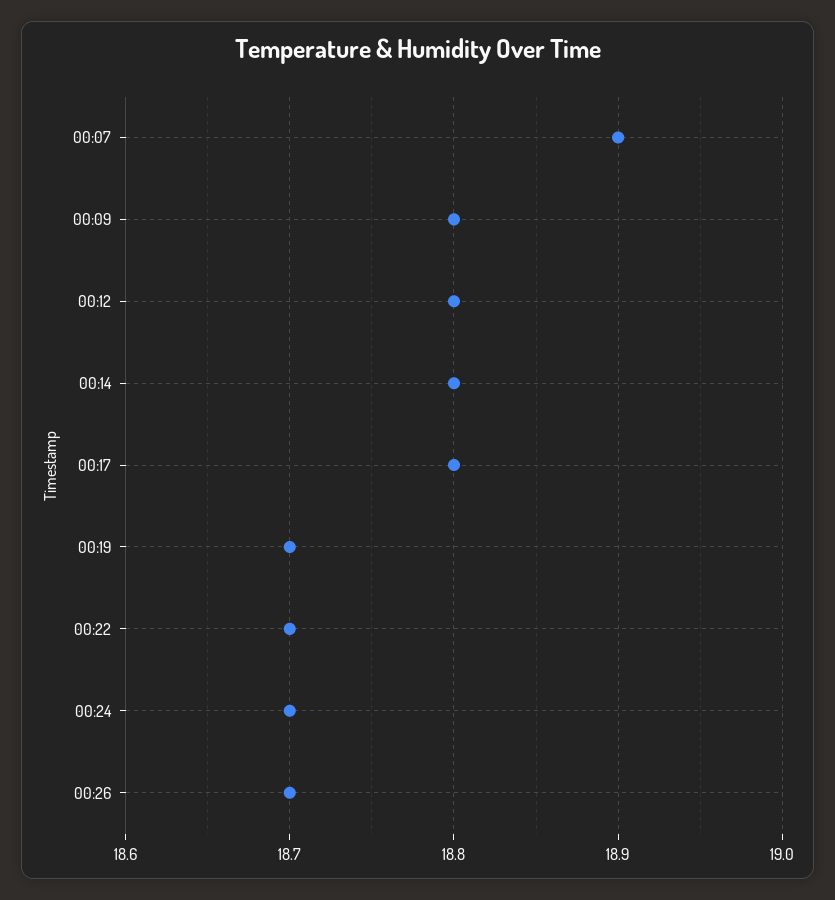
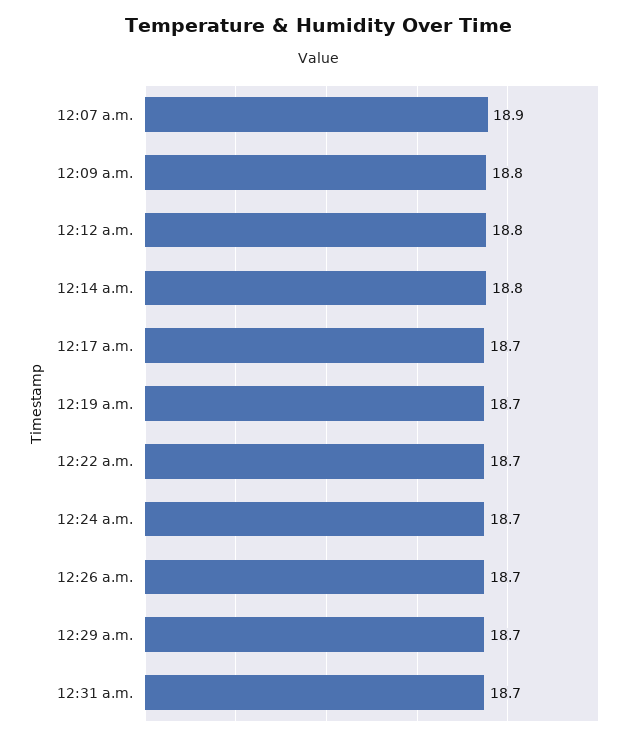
00:17: 18.8 -> 18.7
12:29 a.m.: none -> 18.7
12:31 a.m.: none -> 18.7

